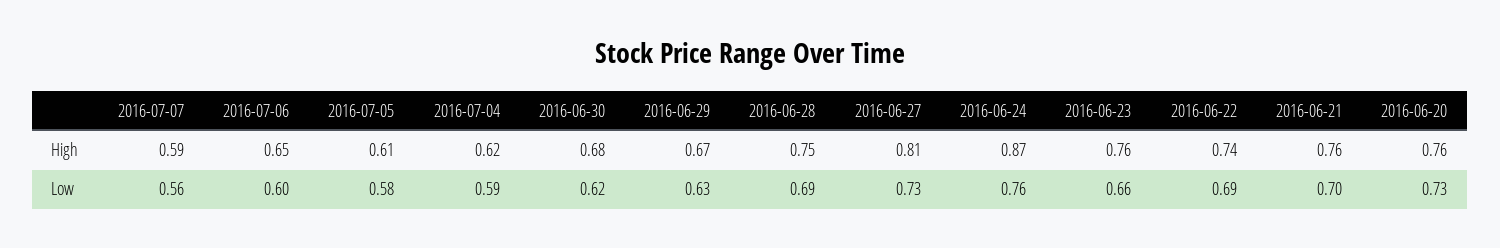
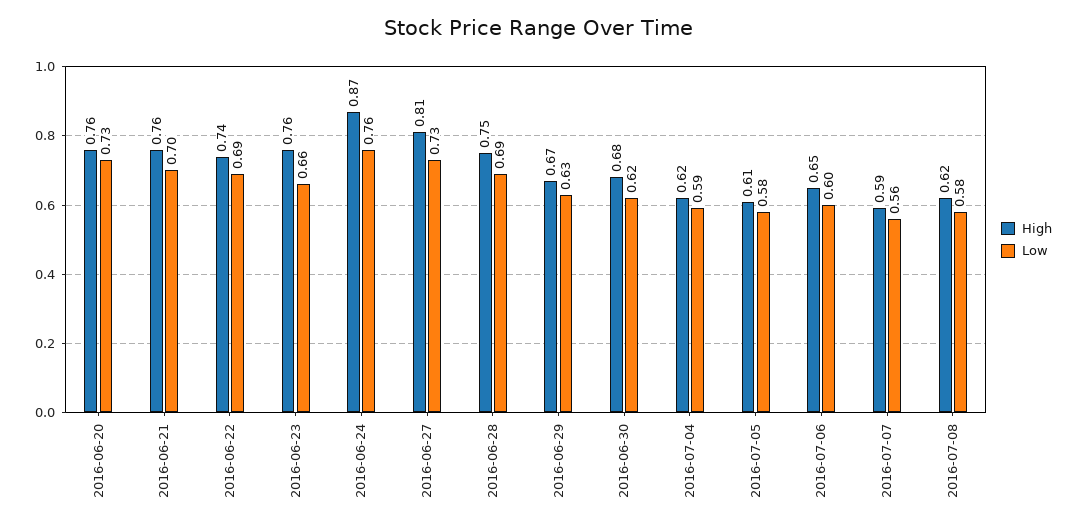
High, 2016-07-08: none -> 0.62
Low, 2016-07-08: none -> 0.58

